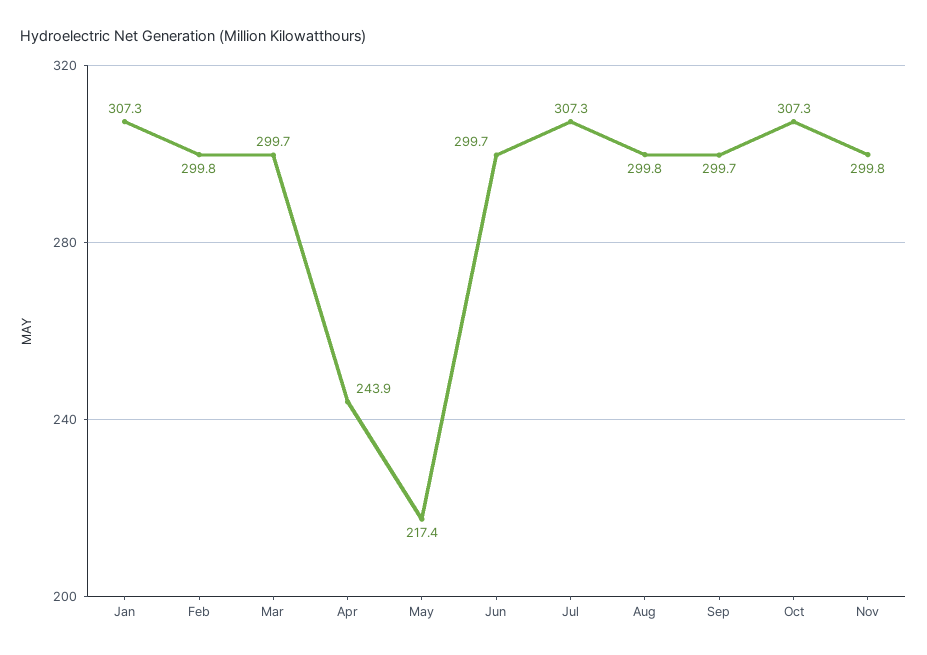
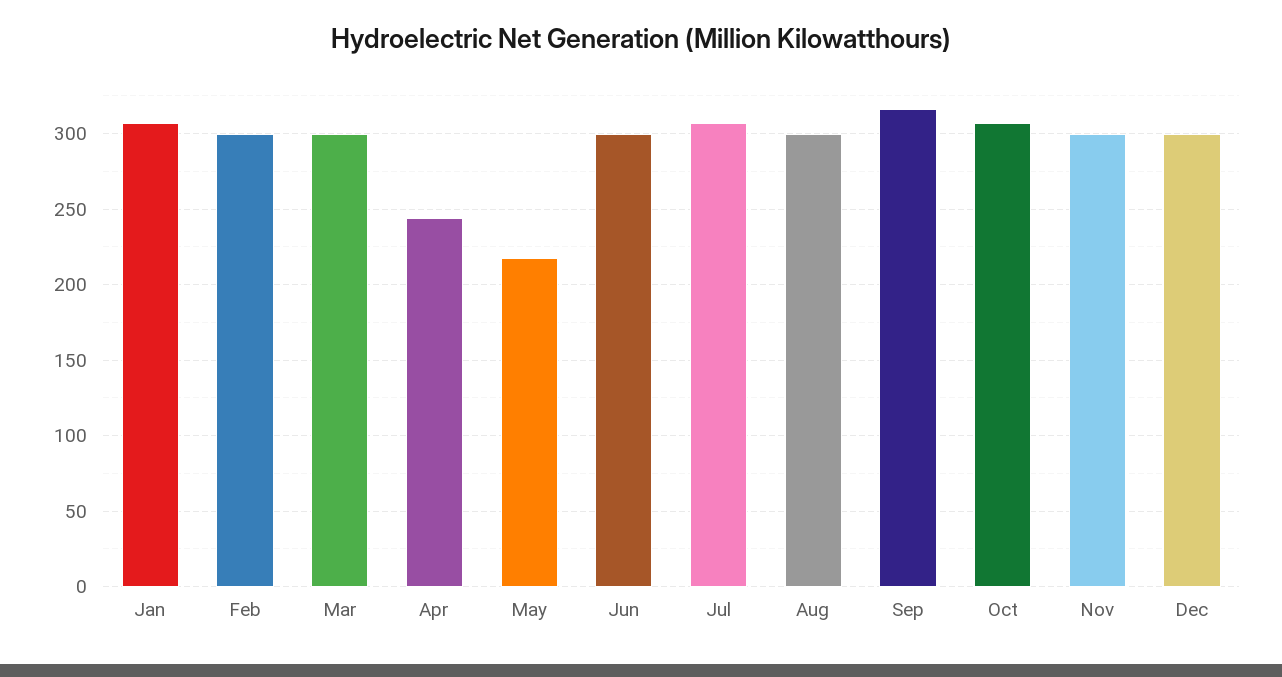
Sep: 299.7 -> 315
Dec: none -> 300

